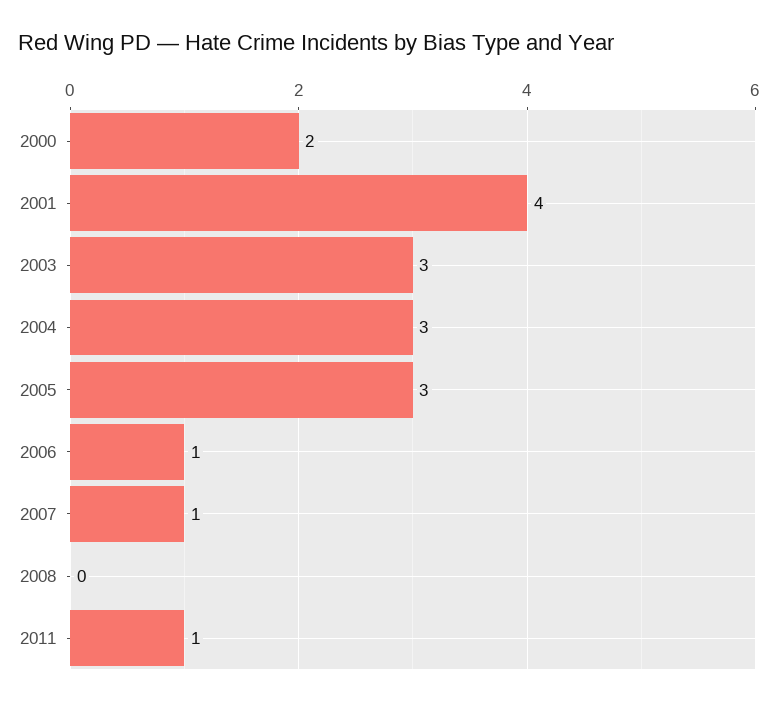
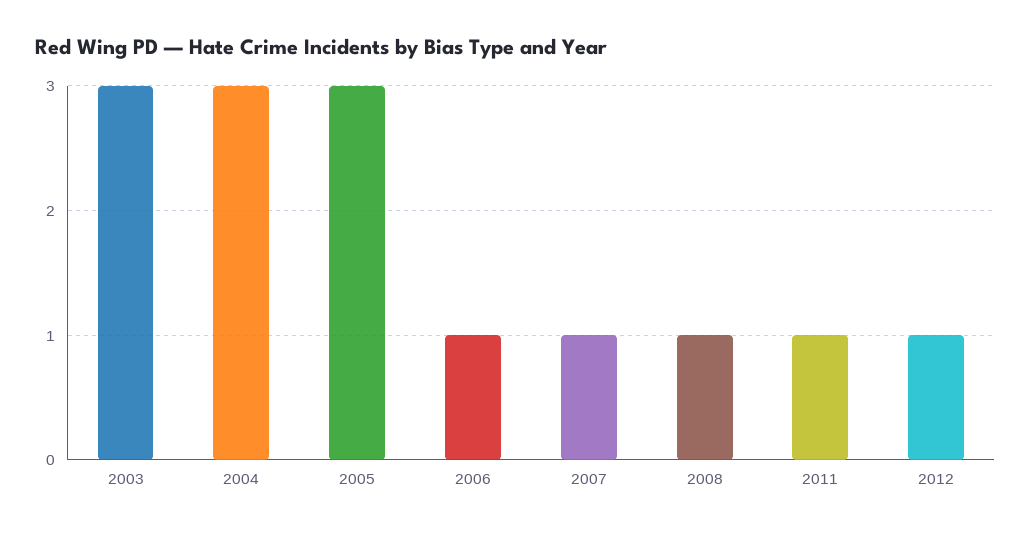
2000: 2 -> none
2001: 4 -> none
2008: 0 -> 1
2012: none -> 1

